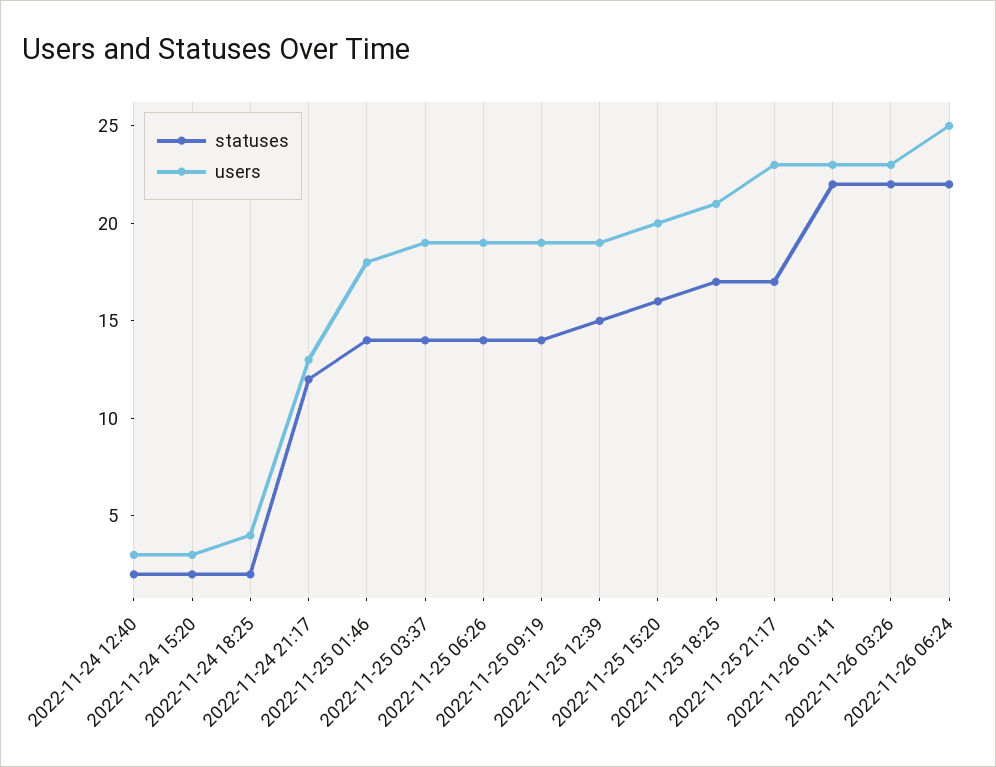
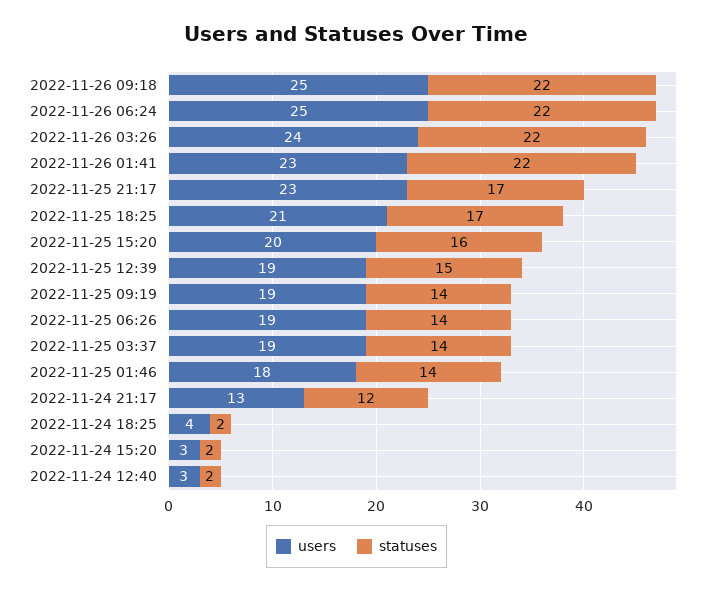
users, 2022-11-26 03:26: 23 -> 24
users, 2022-11-26 09:18: none -> 25
statuses, 2022-11-26 09:18: none -> 22

